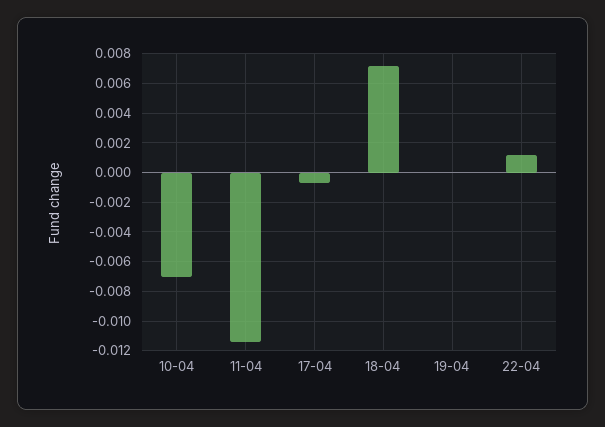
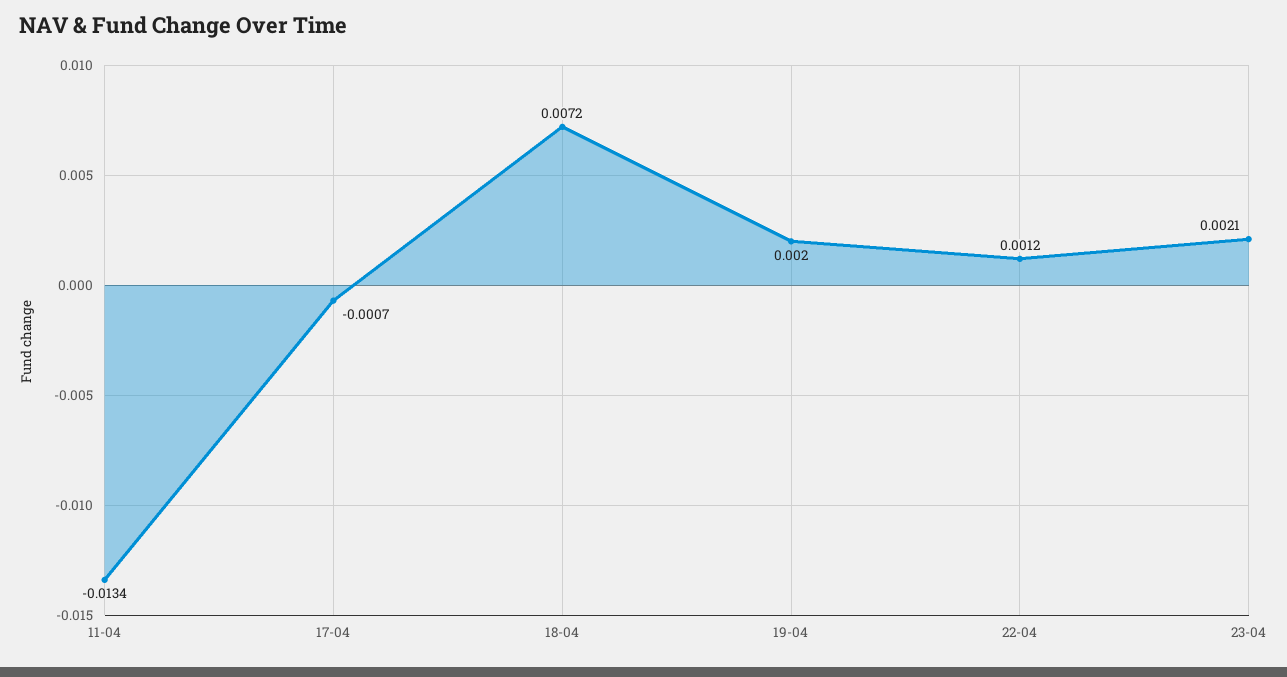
10-04: -0.007 -> none
11-04: -0.0115 -> -0.0134
19-04: 0 -> 0.002
23-04: none -> 0.0021

